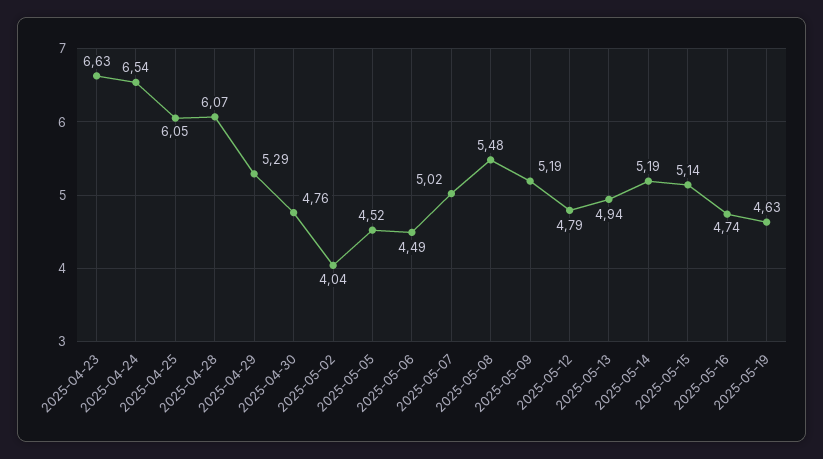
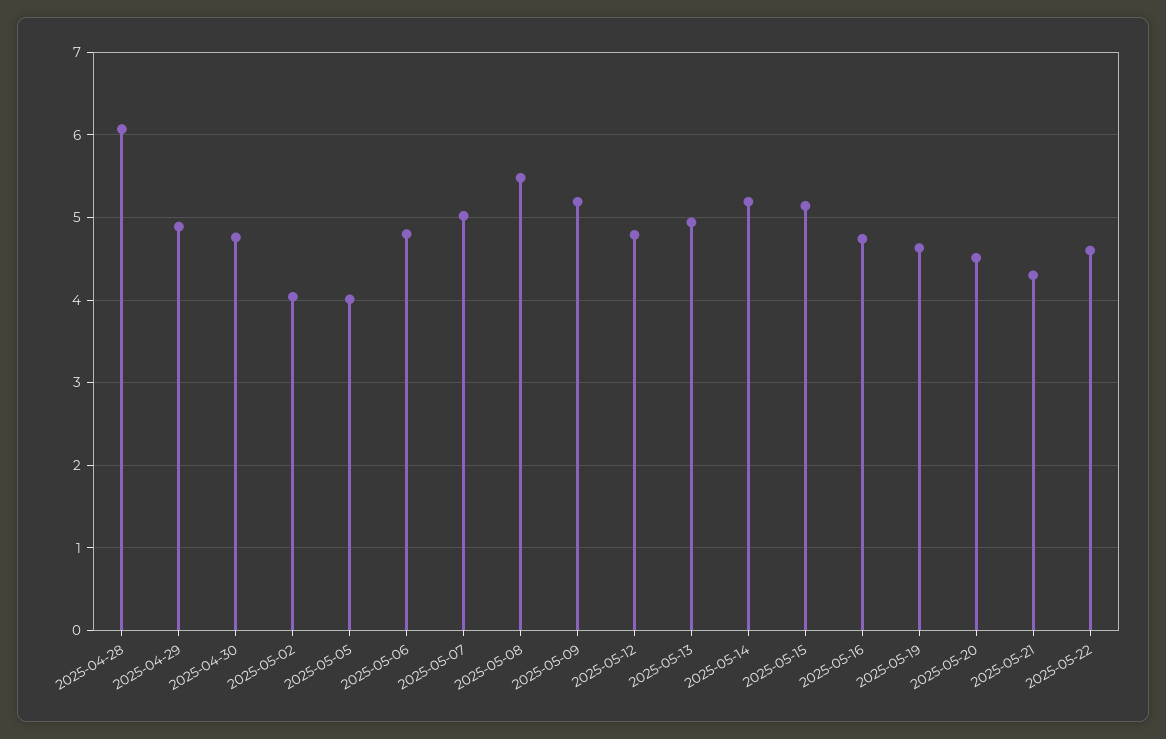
2025-04-23: 6.63 -> none
2025-04-24: 6.54 -> none
2025-04-25: 6.05 -> none
2025-04-29: 5.29 -> 4.9
2025-05-05: 4.52 -> 4
2025-05-06: 4.49 -> 4.8
2025-05-20: none -> 4.5
2025-05-21: none -> 4.3
2025-05-22: none -> 4.6

